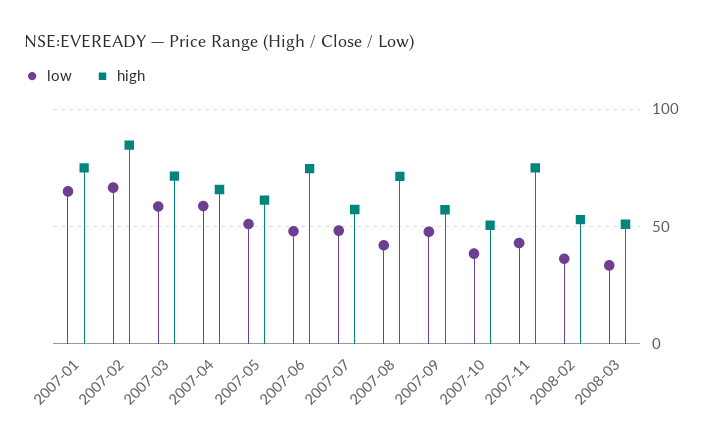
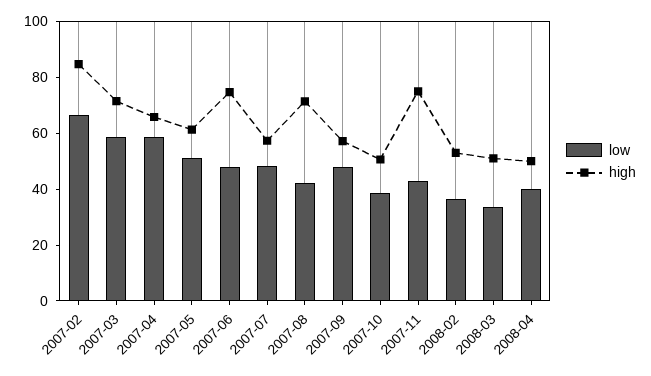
low, 2007-01: 65 -> none
high, 2007-01: 75 -> none
low, 2008-04: none -> 40
high, 2008-04: none -> 50

